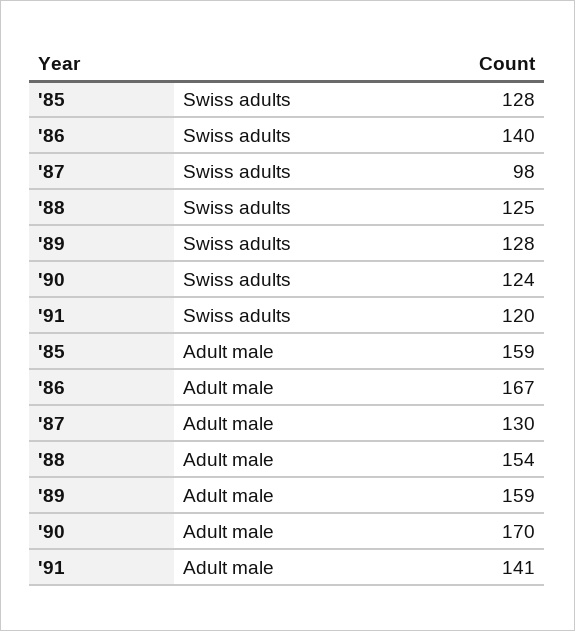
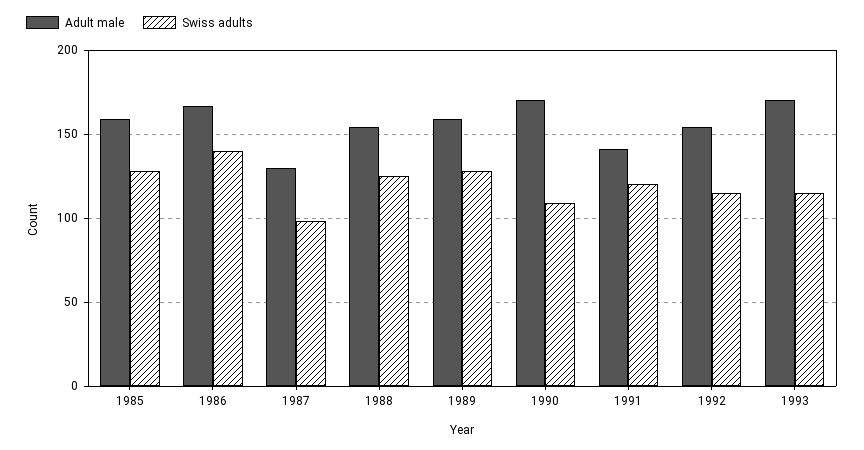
Swiss adults, '90: 124 -> 110
Adult male, 1992: none -> 155
Swiss adults, 1992: none -> 115
Adult male, 1993: none -> 170
Swiss adults, 1993: none -> 115

